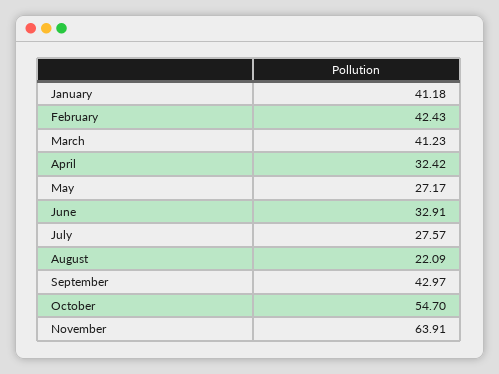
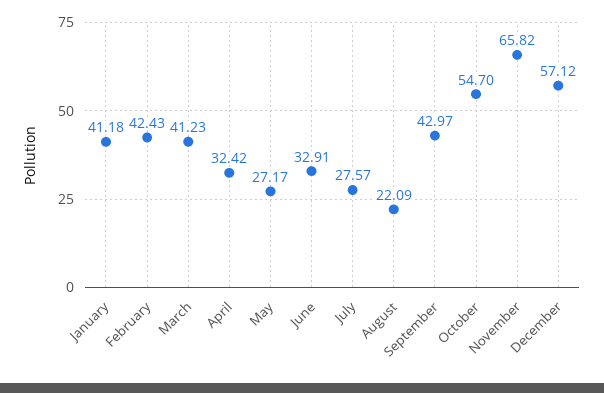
November: 63.91 -> 65.82
December: none -> 57.12

